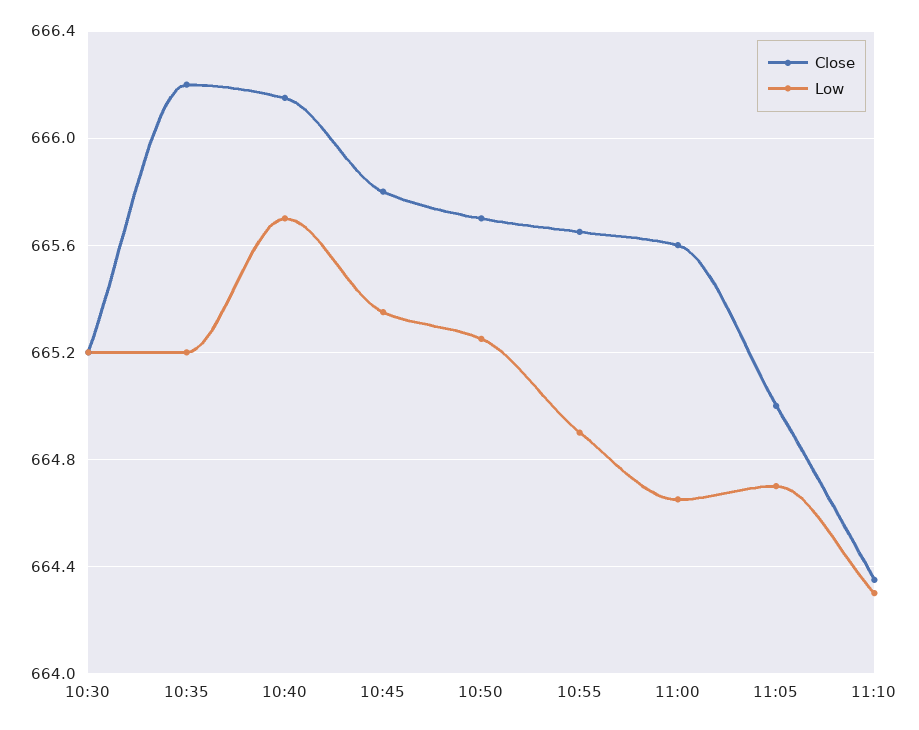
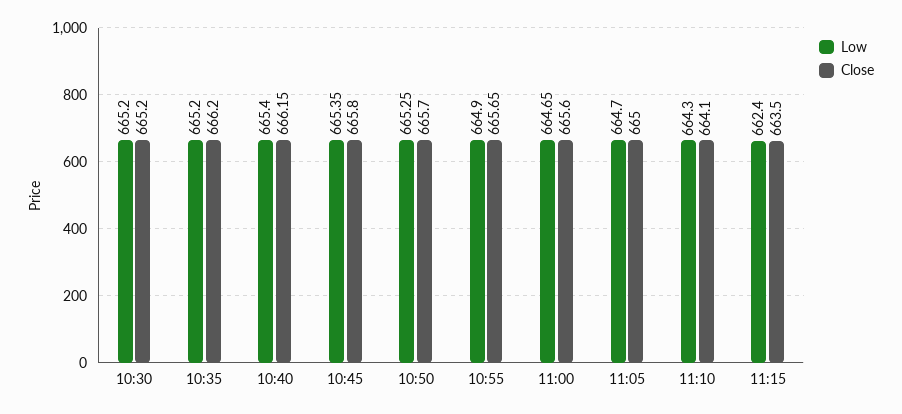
Low, 10:40: 665.7 -> 665.4
Close, 11:10: 664.35 -> 664.1
Low, 11:15: none -> 662.4
Close, 11:15: none -> 663.5

